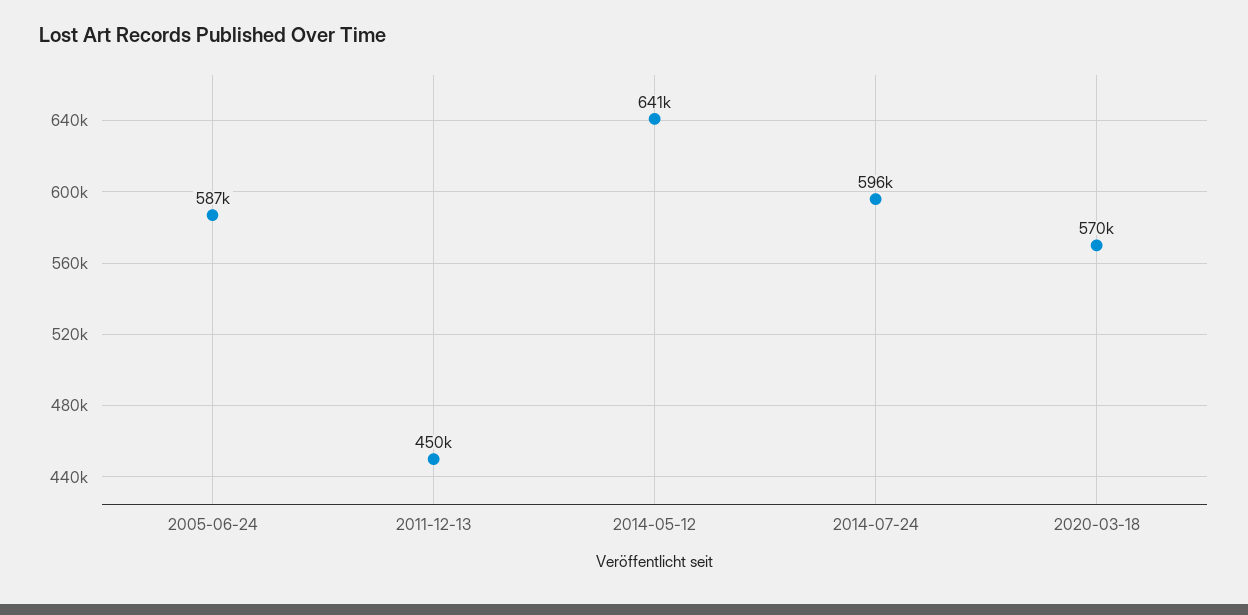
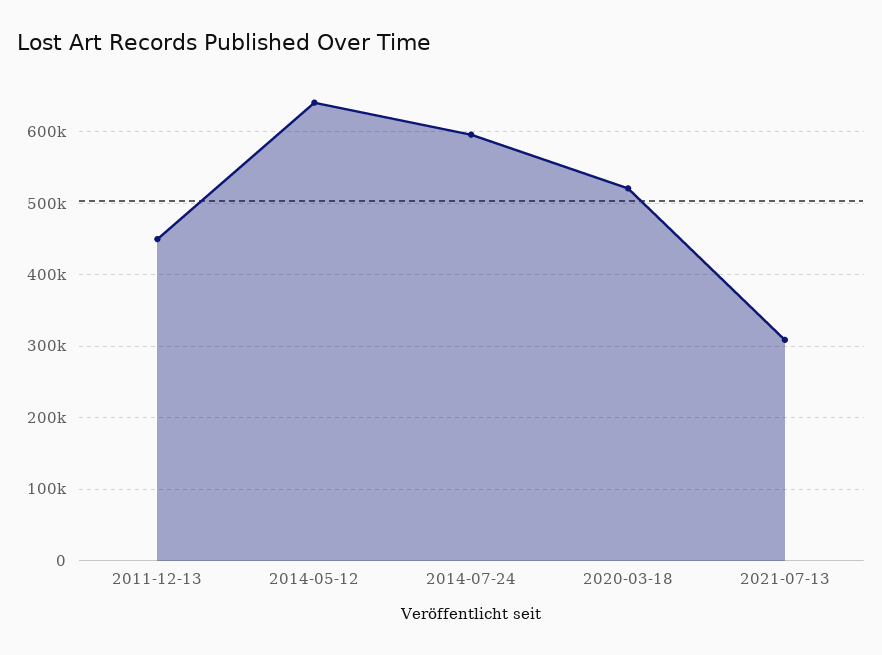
2005-06-24: 587000 -> none
2020-03-18: 570000 -> 520000
2021-07-13: none -> 310000

